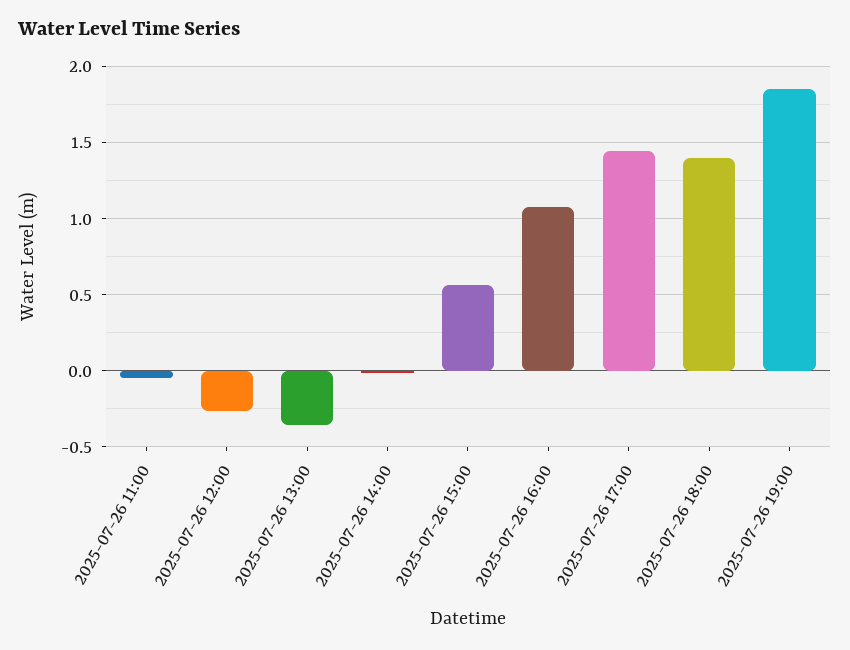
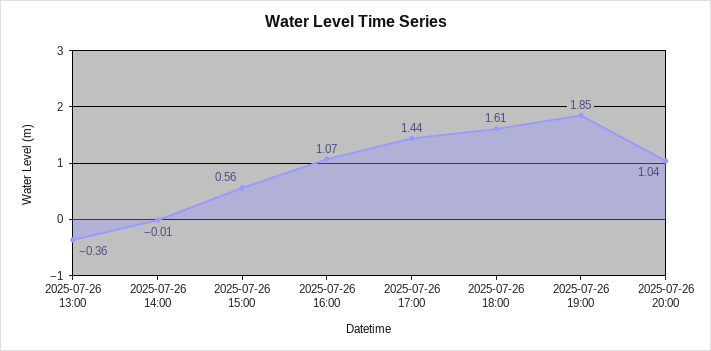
2025-07-26 11:00: -0.05 -> none
2025-07-26 12:00: -0.25 -> none
2025-07-26 18:00: 1.4 -> 1.61
2025-07-26 20:00: none -> 1.04

